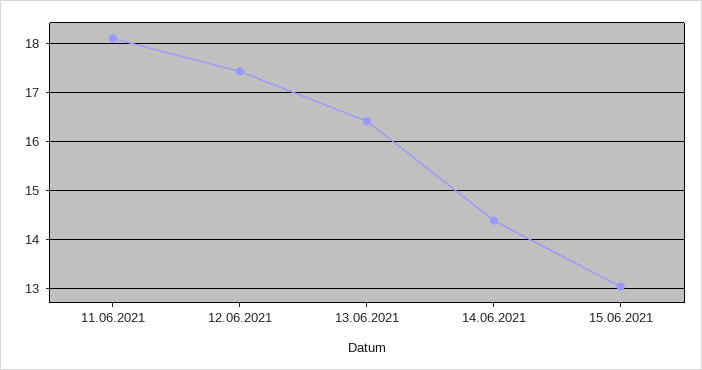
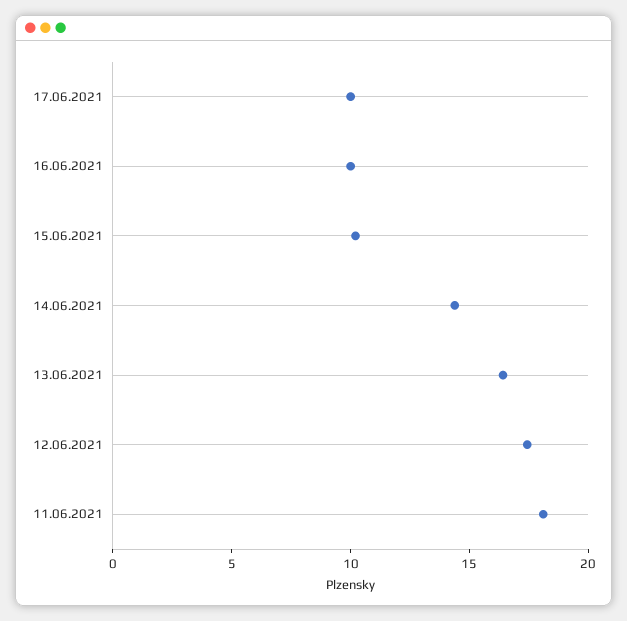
15.06.2021: 13 -> 10
17.06.2021: none -> 10
16.06.2021: none -> 10

